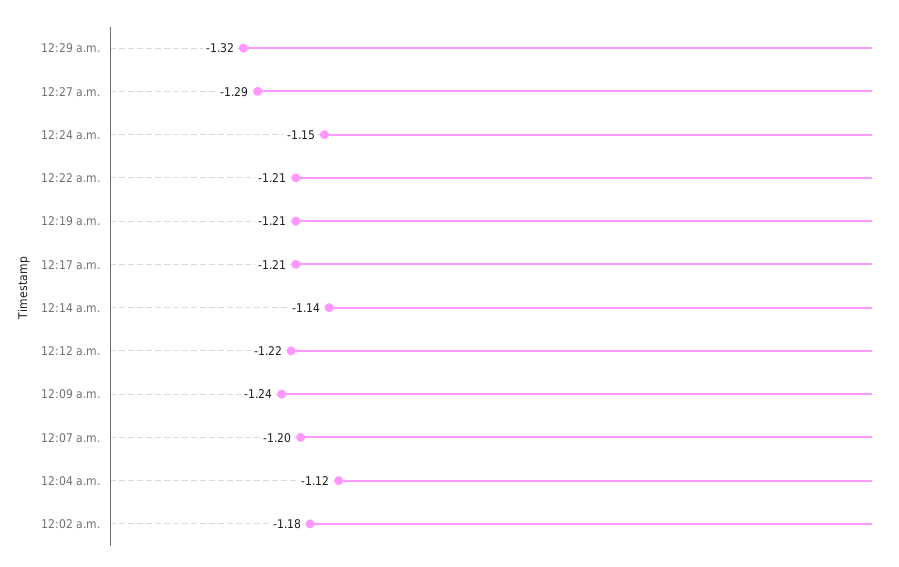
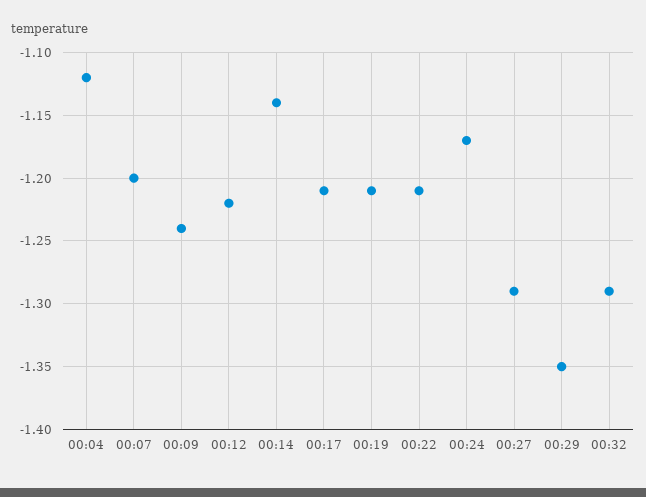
12:29 a.m.: -1.32 -> -1.35
12:24 a.m.: -1.15 -> -1.17
12:02 a.m.: -1.18 -> none
00:32: none -> -1.29

